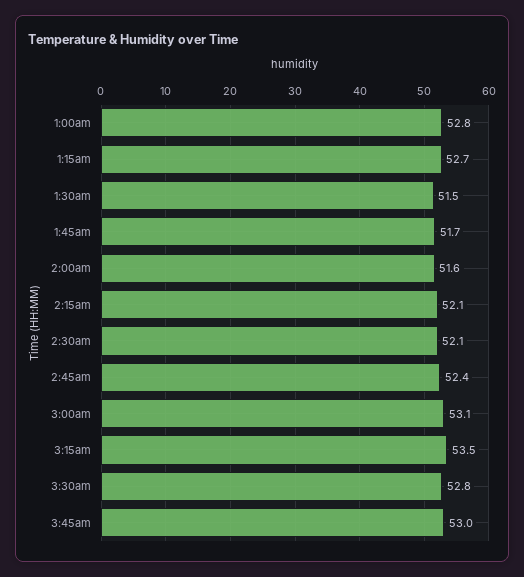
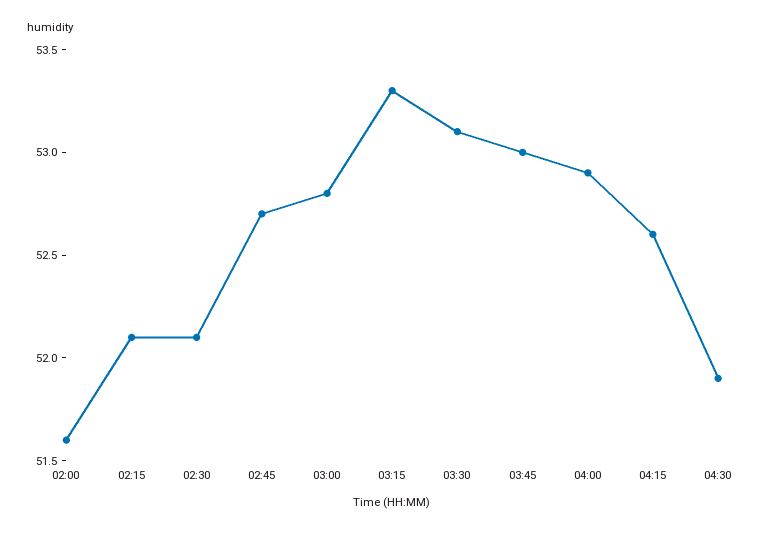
1:00am: 52.8 -> none
1:15am: 52.7 -> none
1:30am: 51.5 -> none
1:45am: 51.7 -> none
2:45am: 52.4 -> 52.7
3:00am: 53.1 -> 52.8
3:15am: 53.5 -> 53.3
3:30am: 52.8 -> 53.1
04:00: none -> 52.9
04:15: none -> 52.6
04:30: none -> 51.9

